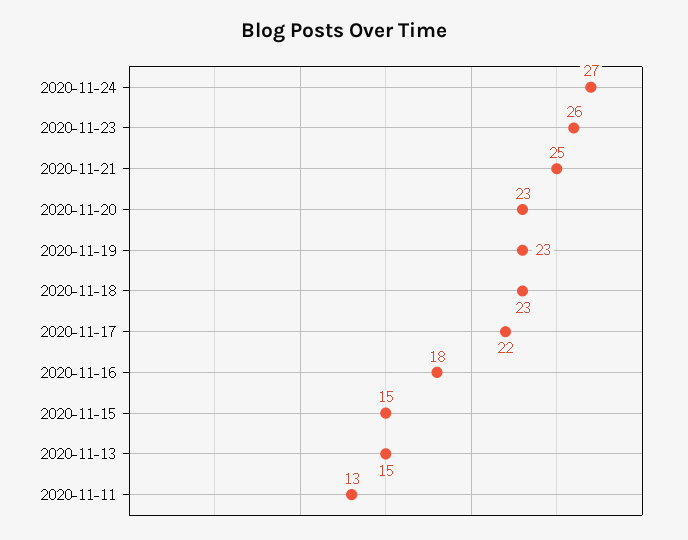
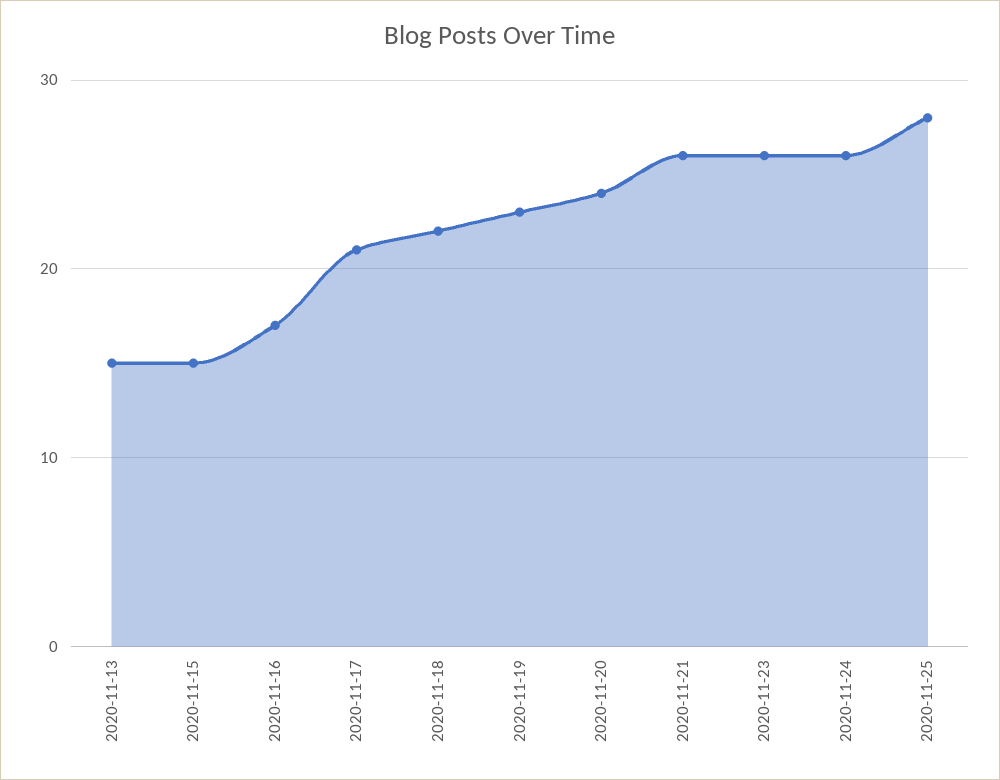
2020-11-24: 27 -> 26
2020-11-21: 25 -> 26
2020-11-20: 23 -> 24
2020-11-18: 23 -> 22
2020-11-17: 22 -> 21
2020-11-16: 18 -> 17
2020-11-11: 13 -> none
2020-11-25: none -> 28

